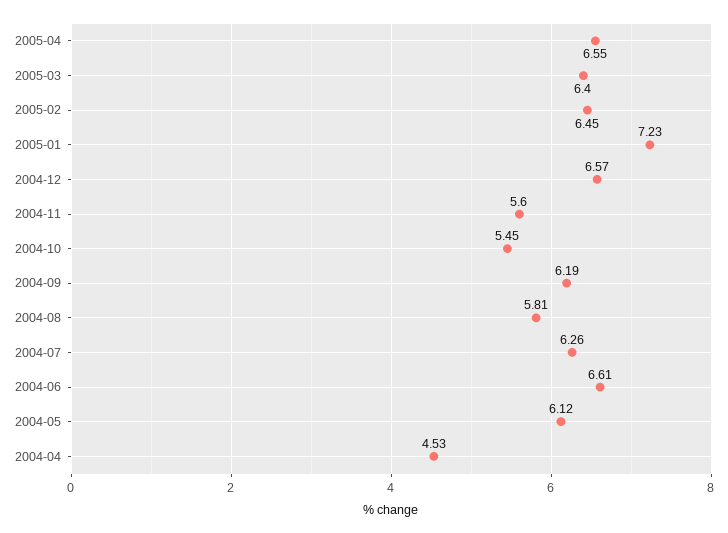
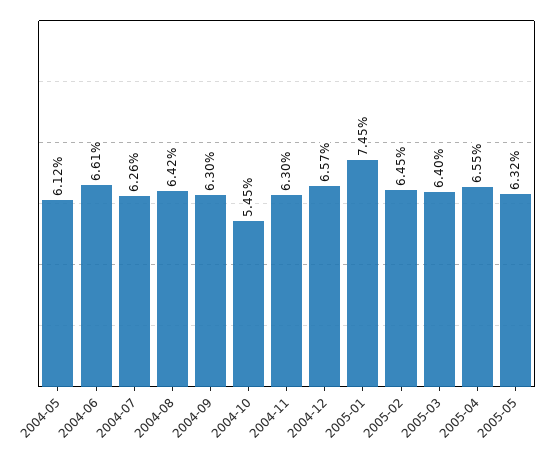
2005-01: 7.23 -> 7.45
2004-11: 5.6 -> 6.3
2004-09: 6.19 -> 6.3
2004-08: 5.81 -> 6.42
2004-04: 4.53 -> none
2005-05: none -> 6.32

